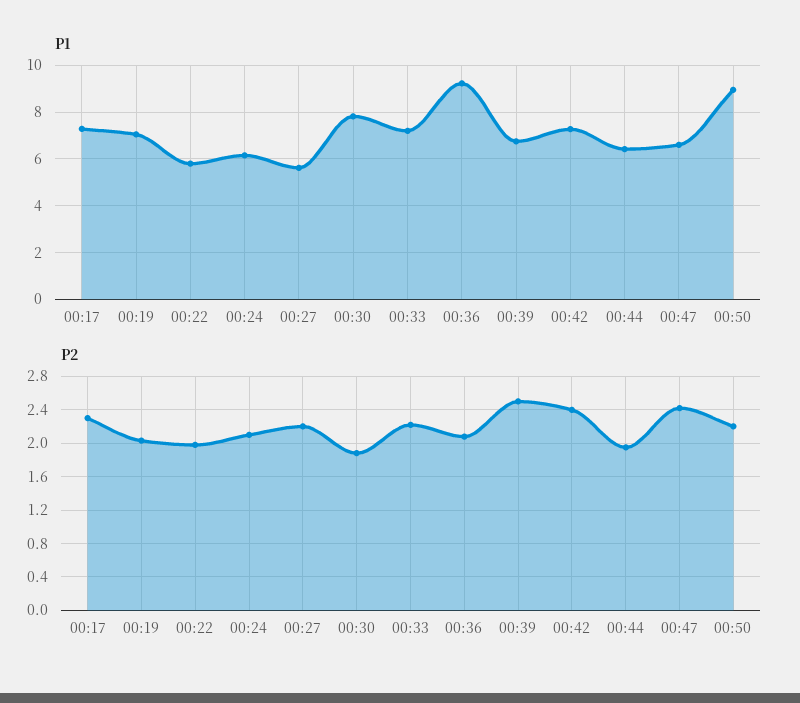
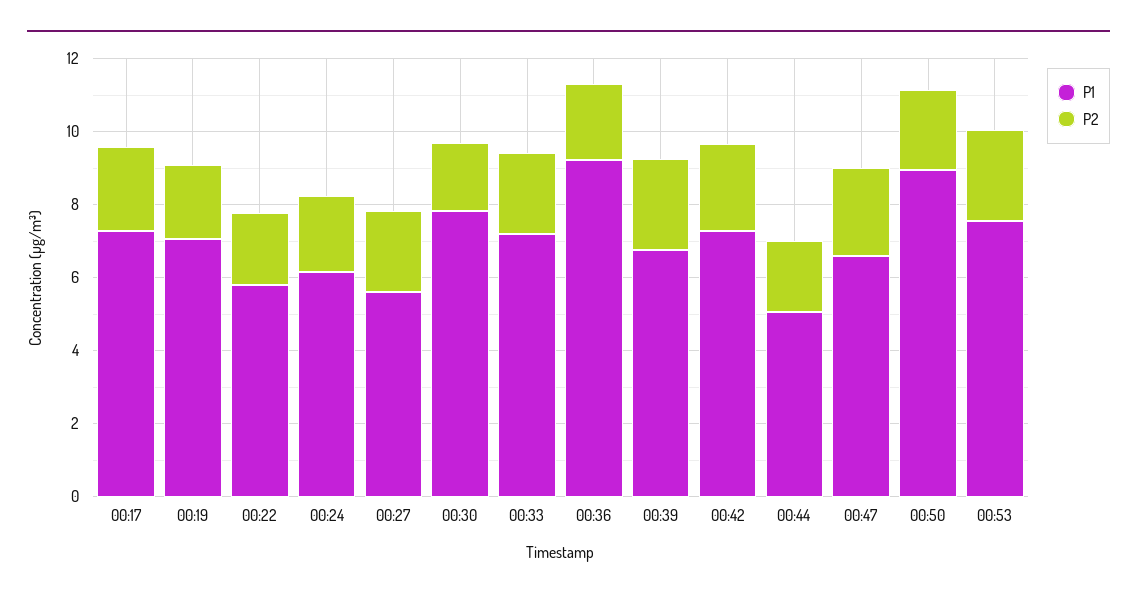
P1, 00:44: 6.5 -> 5
P1, 00:53: none -> 7.5
P2, 00:53: none -> 2.5

